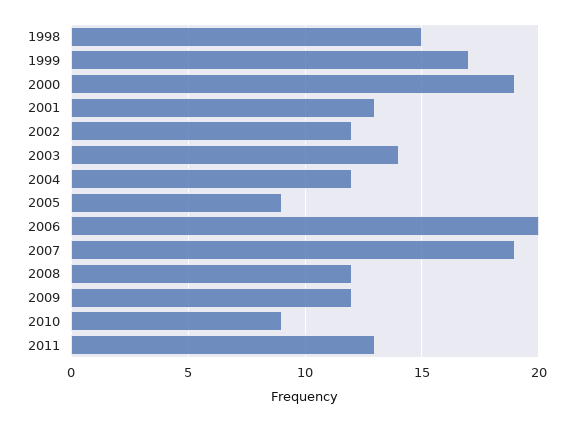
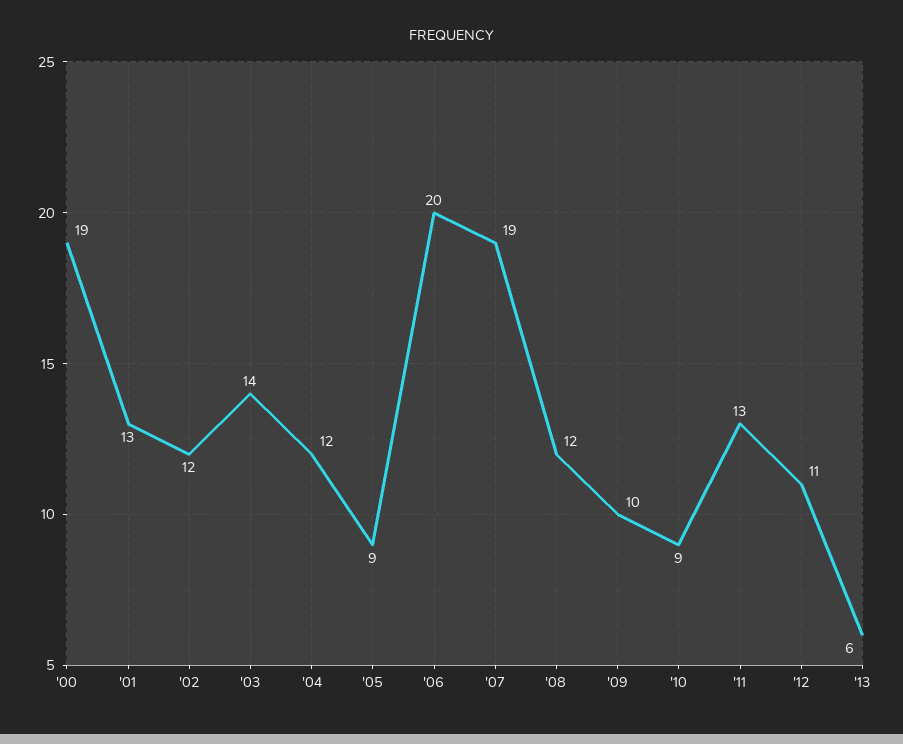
1998: 15 -> none
1999: 17 -> none
2009: 12 -> 10
'12: none -> 11
'13: none -> 6

